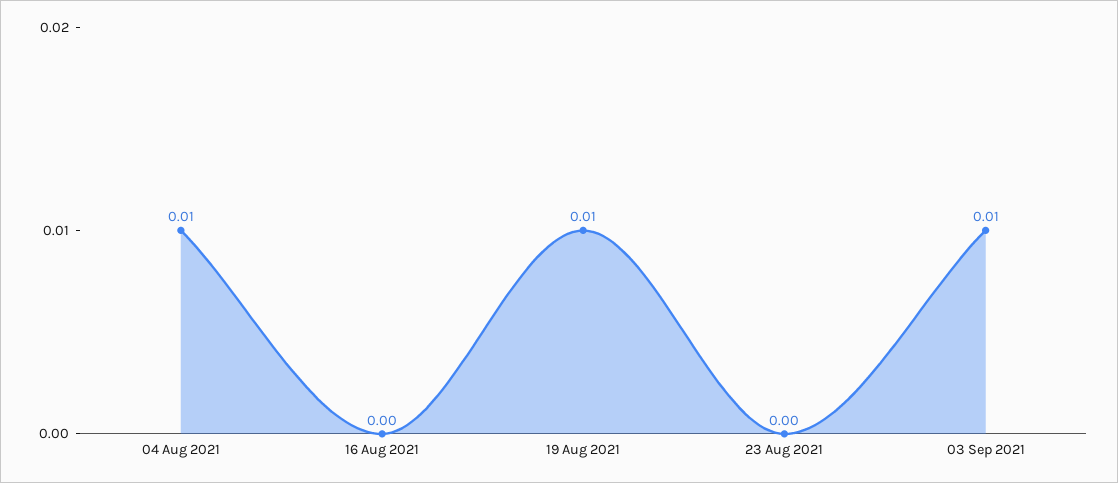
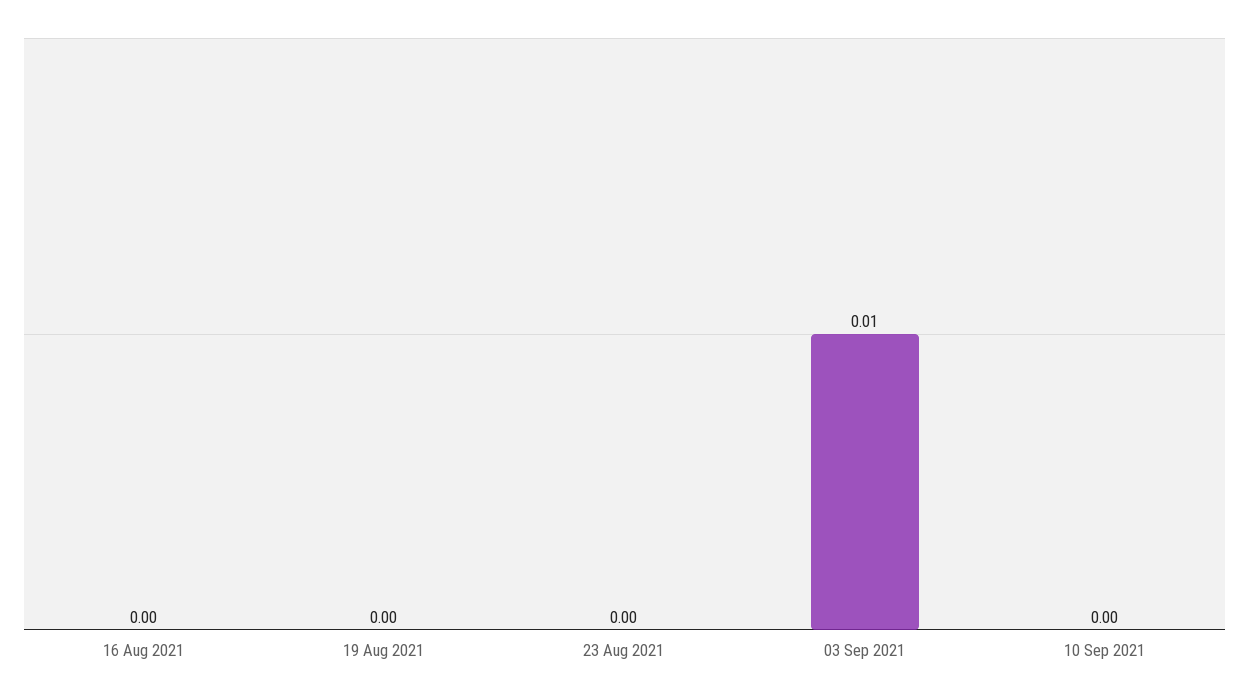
04 Aug 2021: 0.01 -> none
19 Aug 2021: 0.01 -> 0
10 Sep 2021: none -> 0

